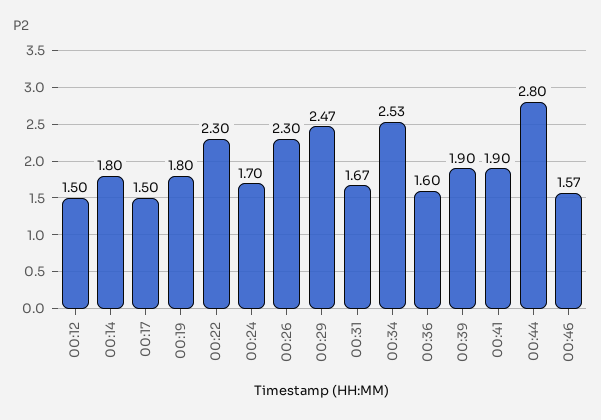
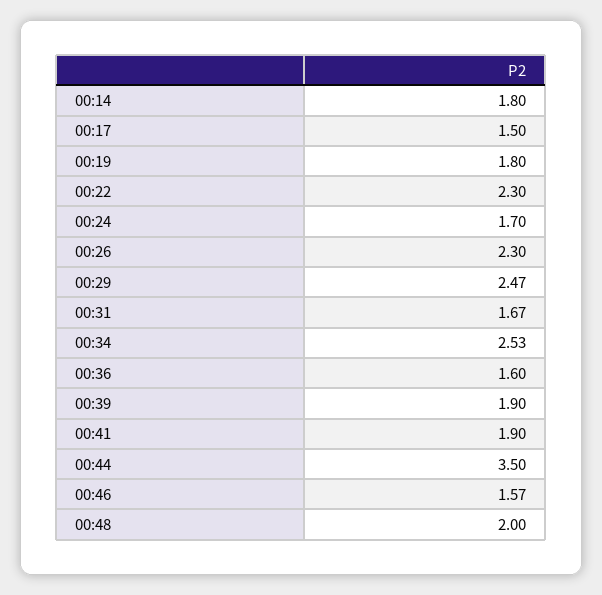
00:12: 1.5 -> none
00:44: 2.8 -> 3.5
00:48: none -> 2

